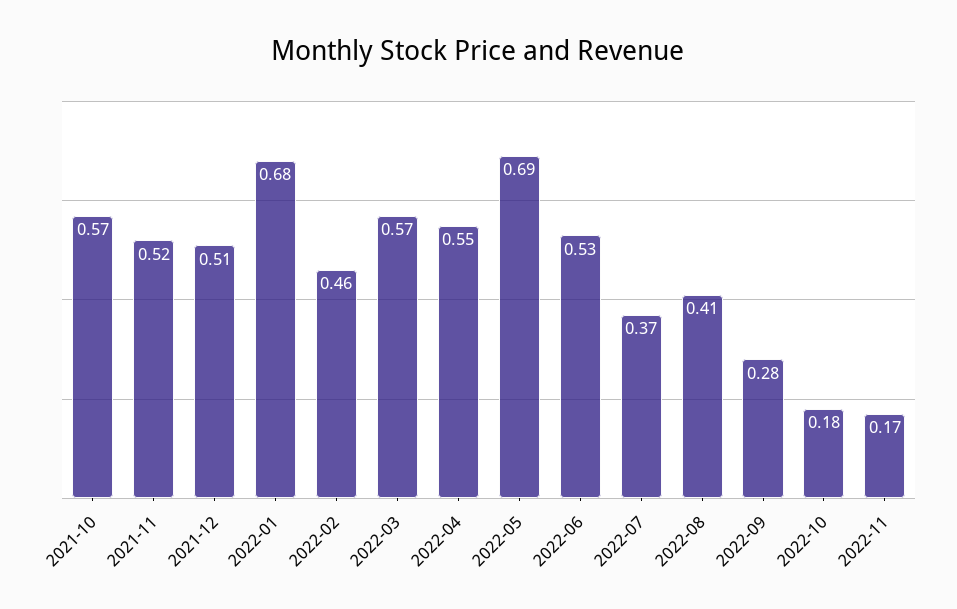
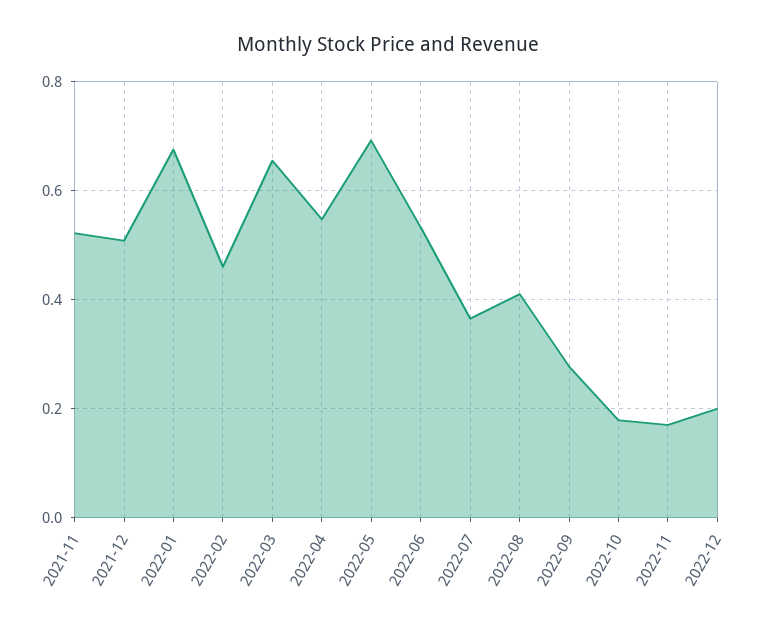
2021-10: 0.57 -> none
2022-03: 0.57 -> 0.66
2022-12: none -> 0.2

